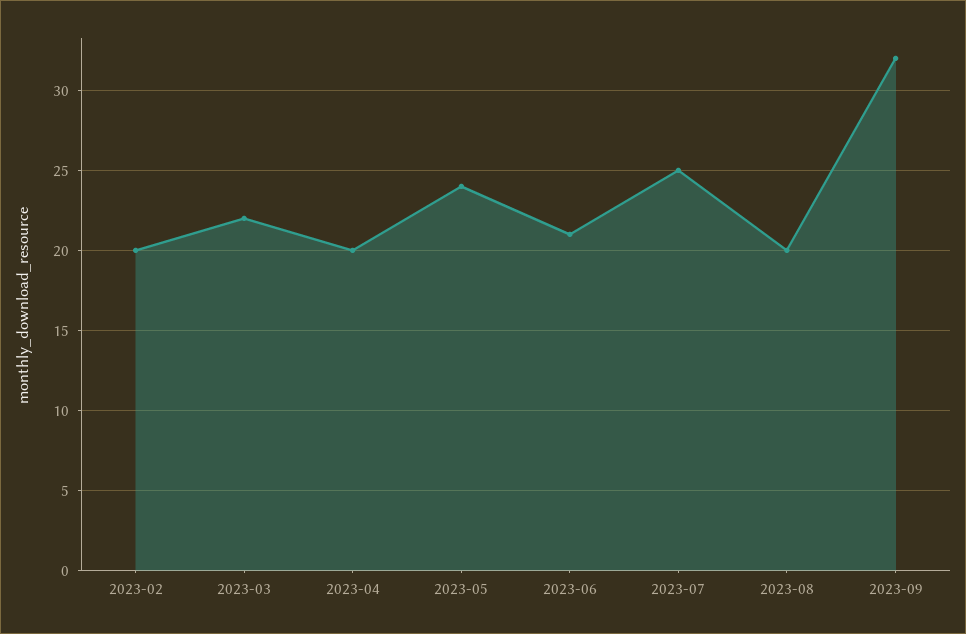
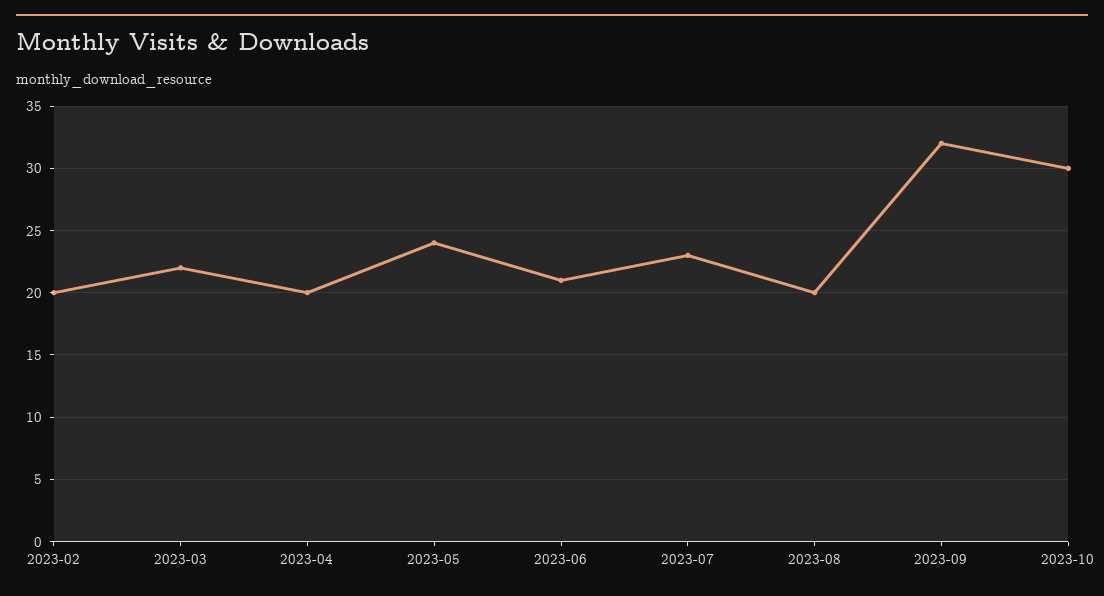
2023-07: 25 -> 23
2023-10: none -> 30

